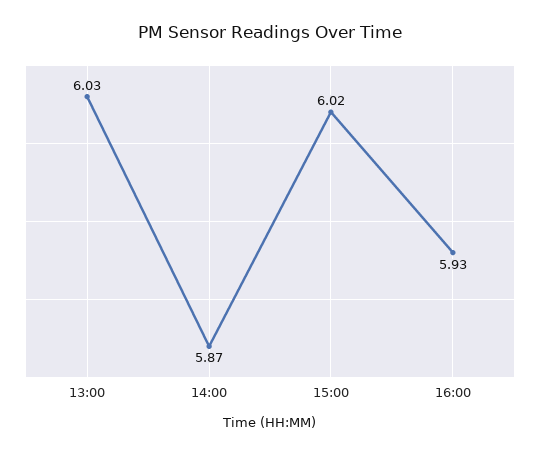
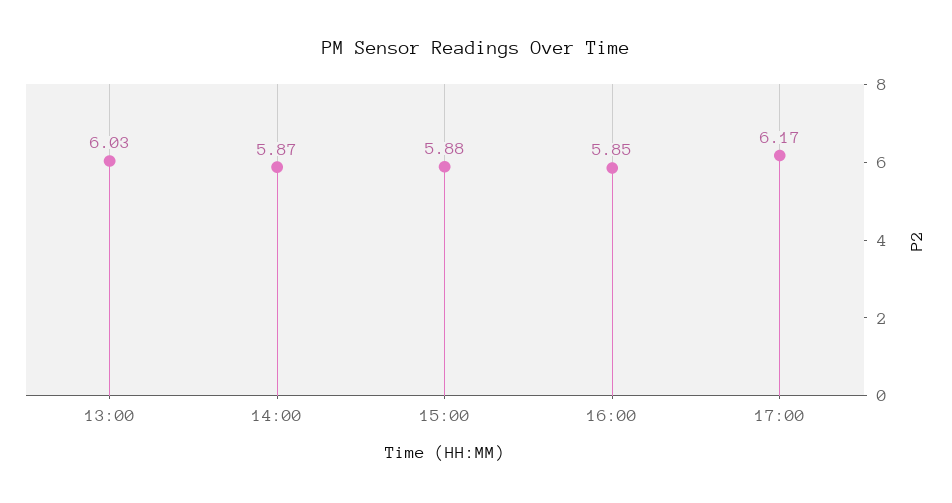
15:00: 6.02 -> 5.88
16:00: 5.93 -> 5.85
17:00: none -> 6.17

